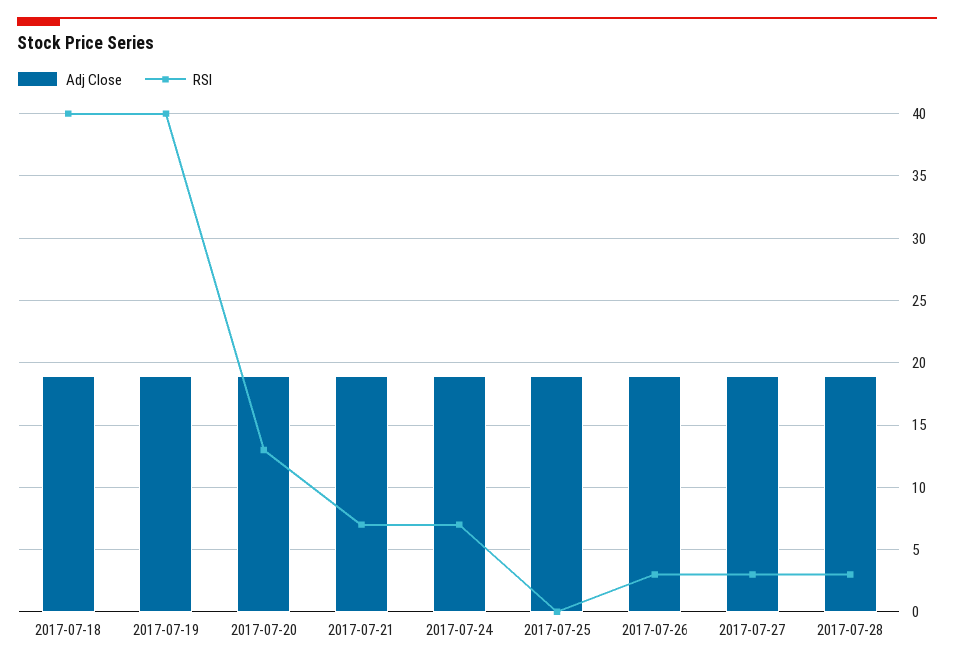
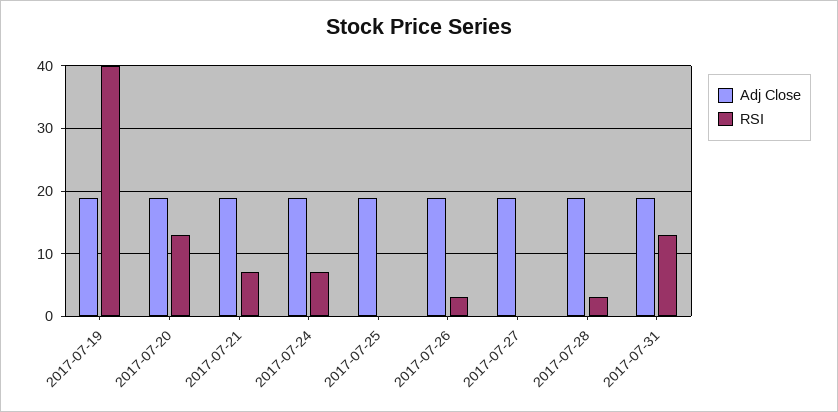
Adj Close, 2017-07-18: 19 -> none
RSI, 2017-07-18: 40 -> none
RSI, 2017-07-27: 3 -> 0
Adj Close, 2017-07-31: none -> 19
RSI, 2017-07-31: none -> 13

